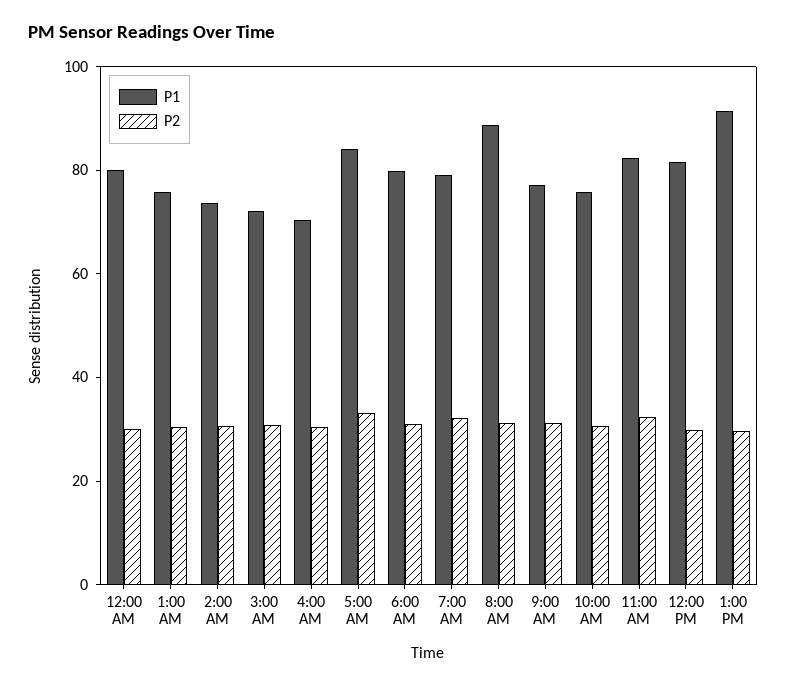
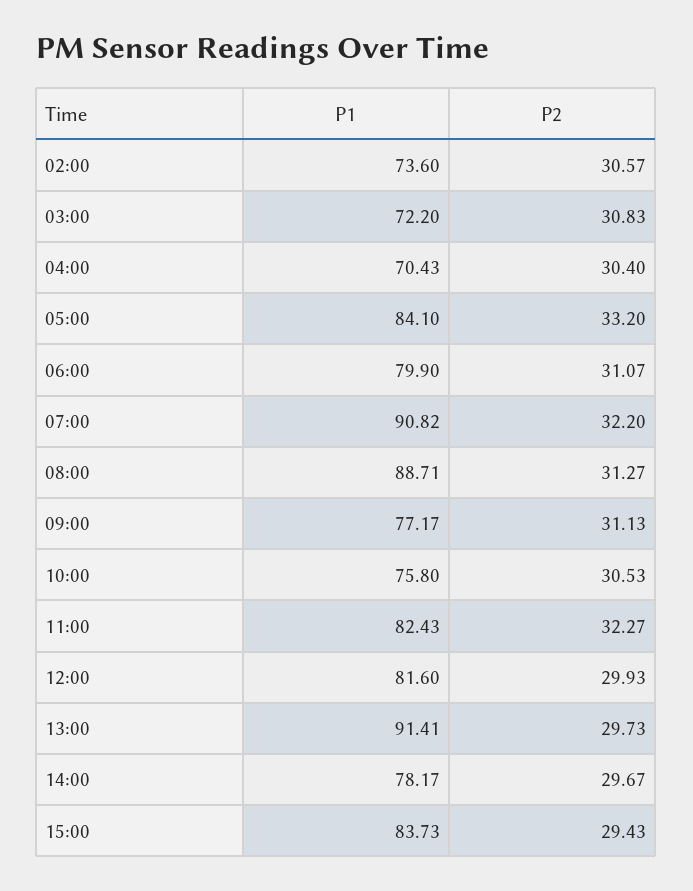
P1, 12:00 AM: 80 -> none
P2, 12:00 AM: 30 -> none
P1, 1:00 AM: 75 -> none
P2, 1:00 AM: 30 -> none
P1, 7:00 AM: 80 -> 90.82
P1, 14:00: none -> 78.17
P2, 14:00: none -> 29.67
P1, 15:00: none -> 83.73
P2, 15:00: none -> 29.43

